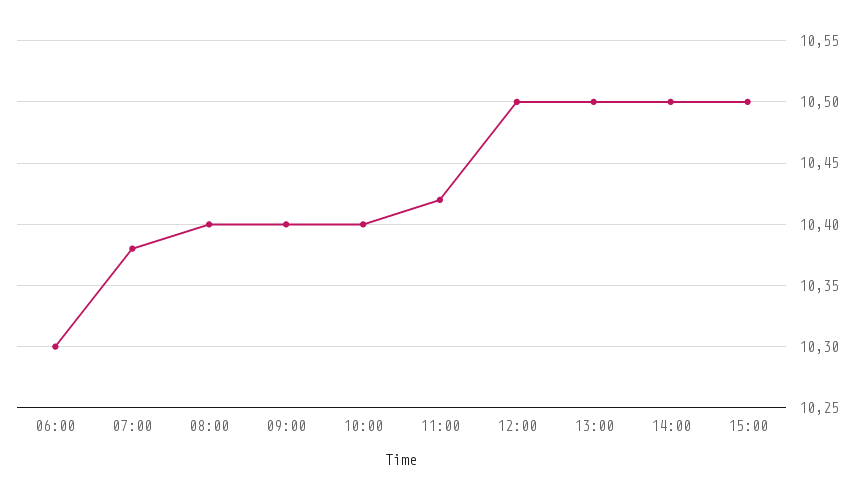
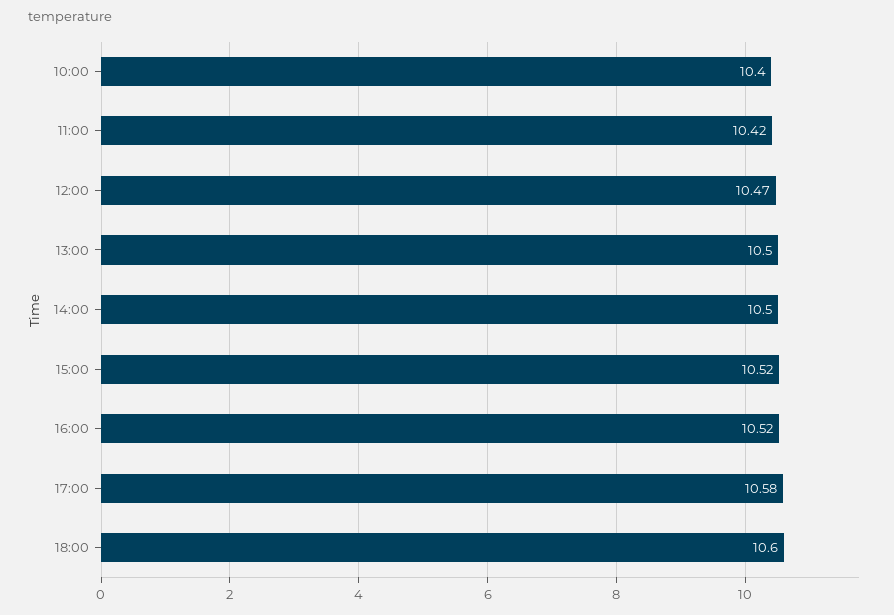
06:00: 10.3 -> none
07:00: 10.38 -> none
08:00: 10.4 -> none
09:00: 10.4 -> none
12:00: 10.5 -> 10.47
15:00: 10.5 -> 10.52
16:00: none -> 10.52
17:00: none -> 10.58
18:00: none -> 10.6

